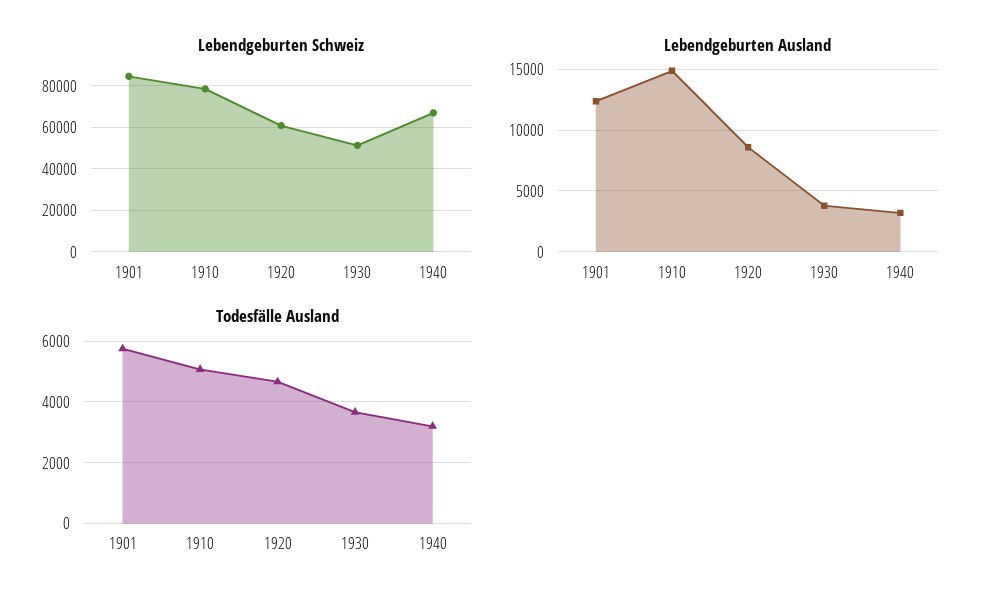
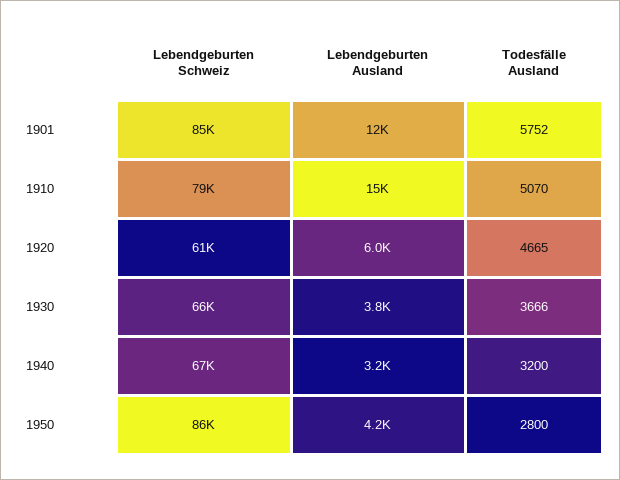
Lebendgeburten Schweiz, 1930: 50000 -> 66000
Lebendgeburten Ausland, 1920: 8500 -> 6000
Lebendgeburten Schweiz, 1950: none -> 86000
Lebendgeburten Ausland, 1950: none -> 4200
Todesfälle Ausland, 1950: none -> 2800

